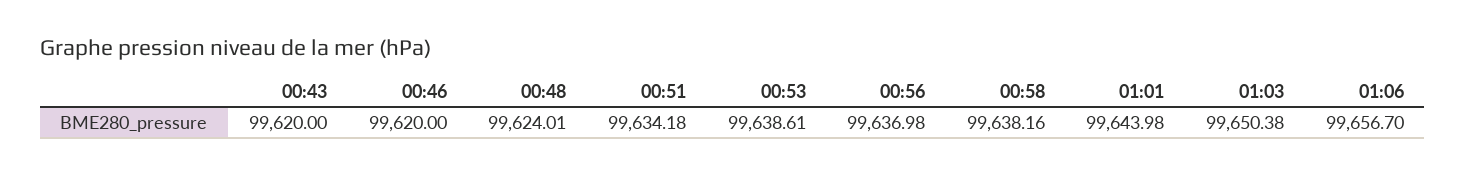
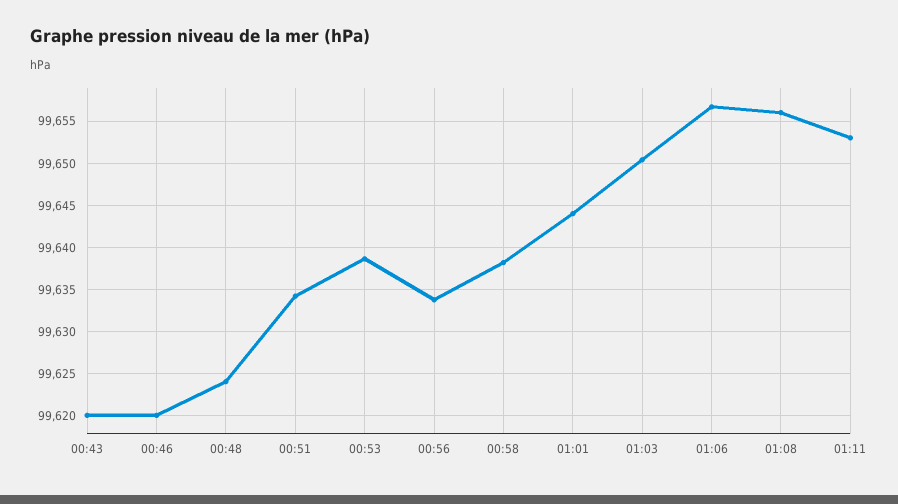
00:56: 99636.98 -> 99634
01:08: none -> 99656
01:11: none -> 99653

